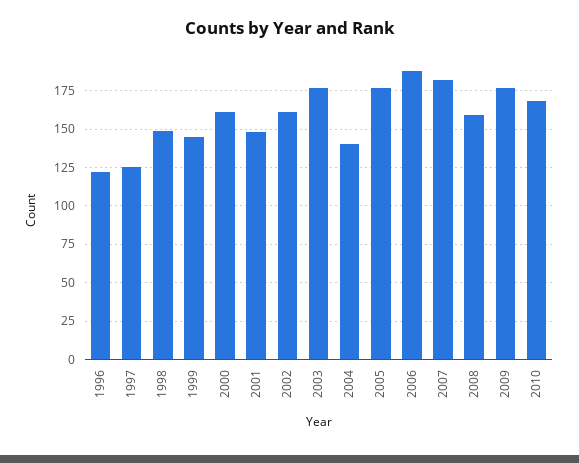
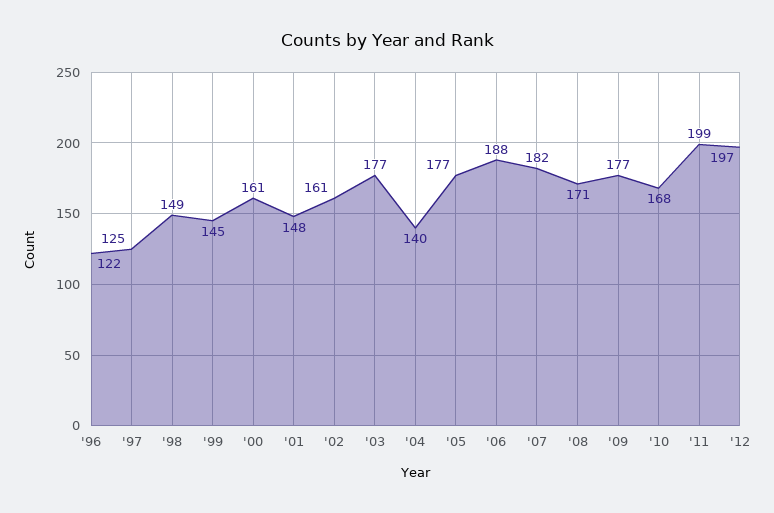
2008: 160 -> 171
'11: none -> 199
'12: none -> 197

